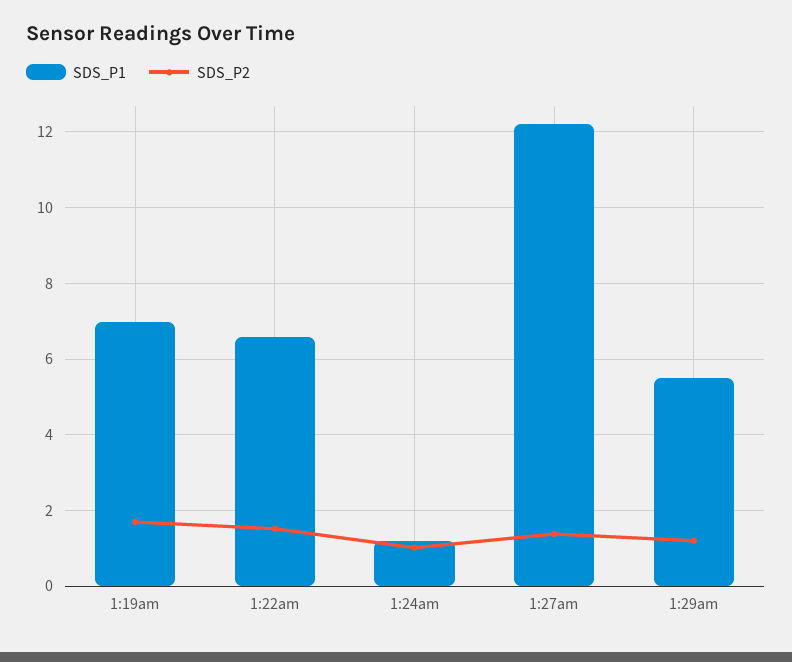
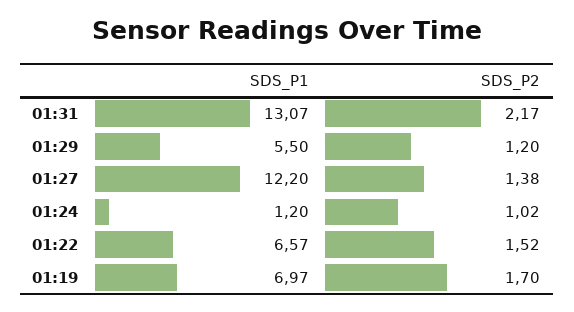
SDS_P1, 01:31: none -> 13.07
SDS_P2, 01:31: none -> 2.17

